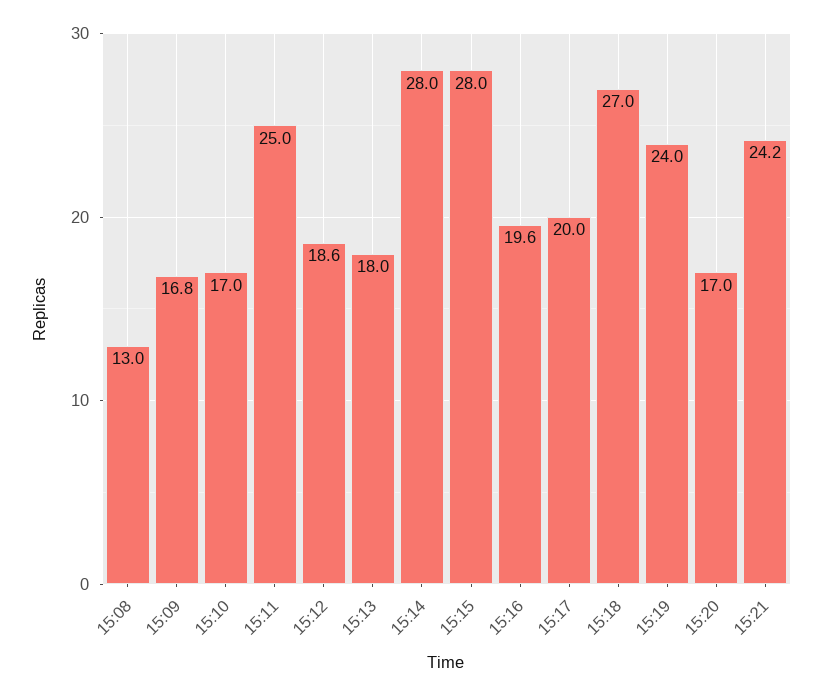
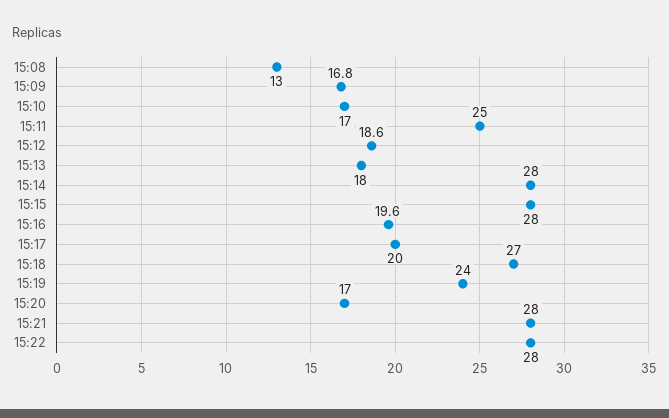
15:21: 24.2 -> 28
15:22: none -> 28

